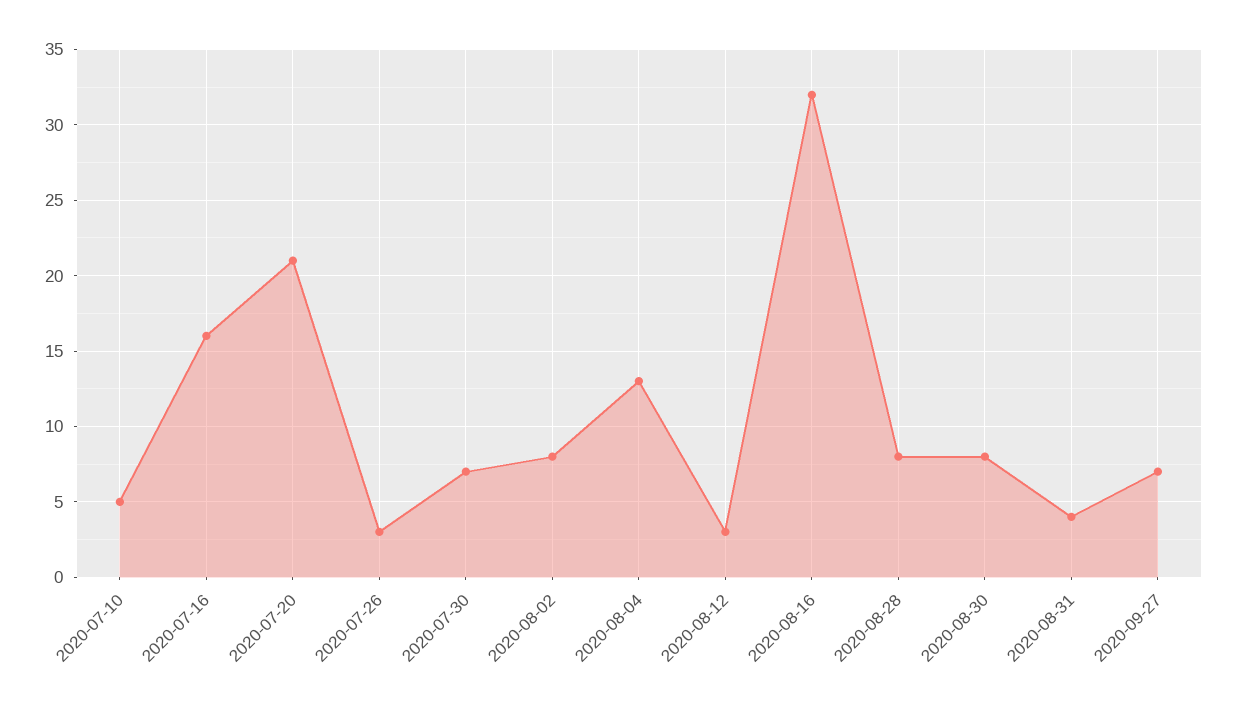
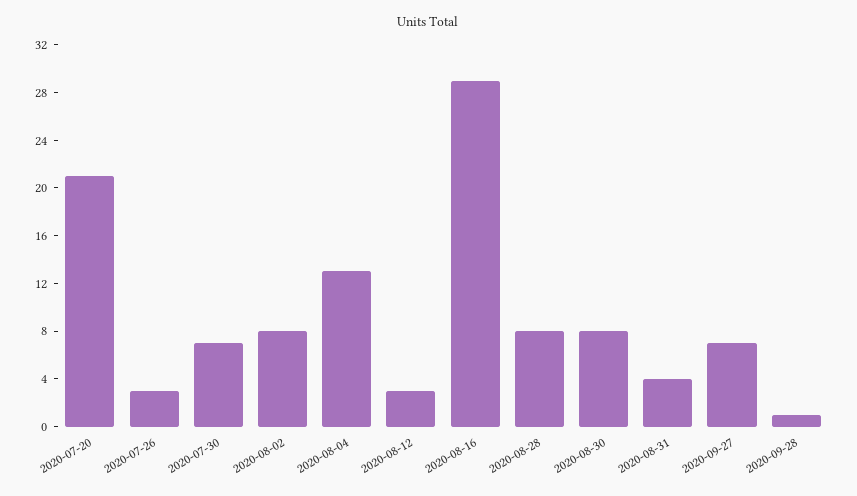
2020-07-10: 5 -> none
2020-07-16: 16 -> none
2020-08-16: 32 -> 29
2020-09-28: none -> 1

